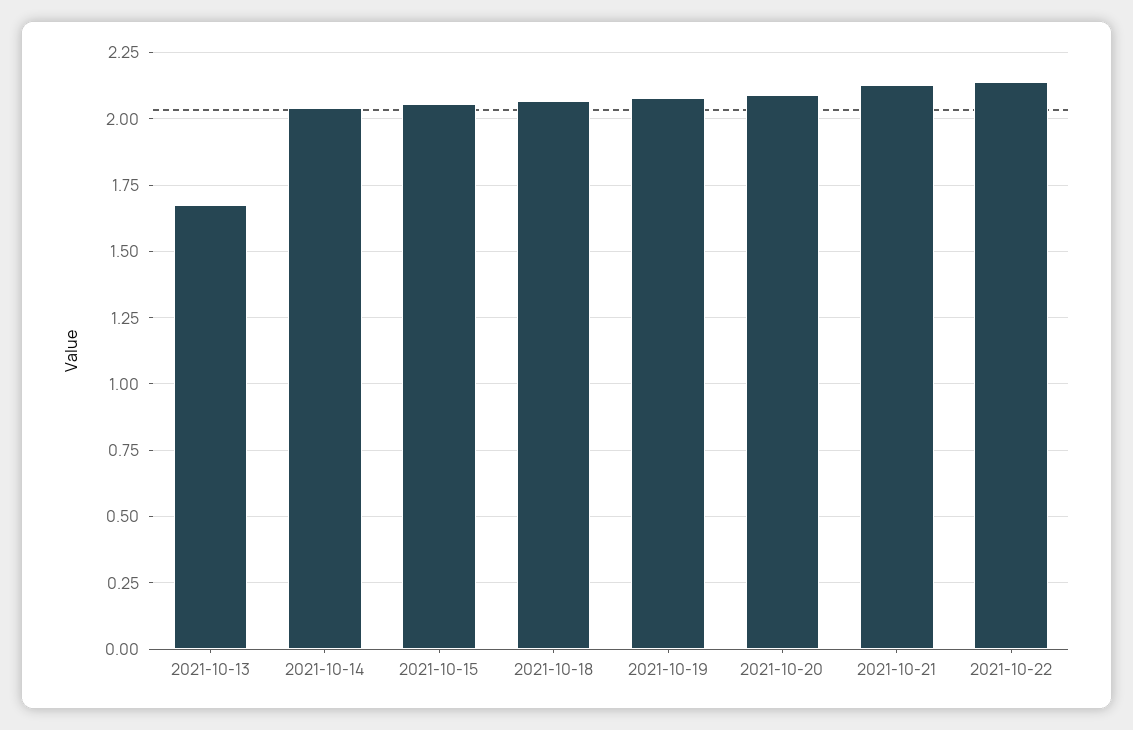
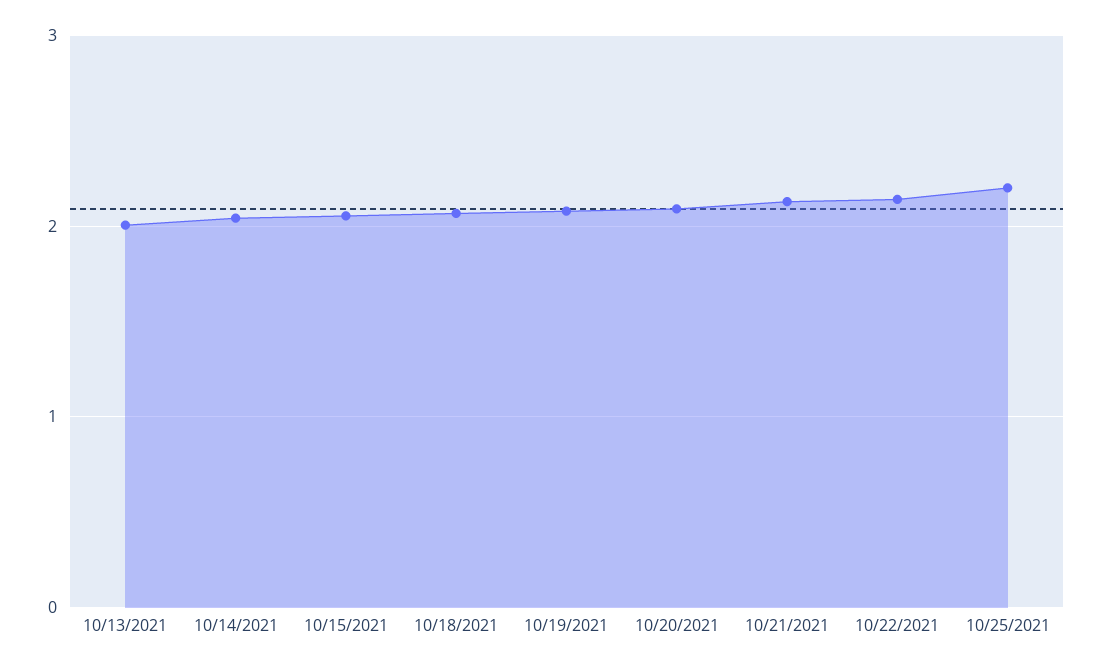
2021-10-13: 1.675 -> 2
10/25/2021: none -> 2.2

